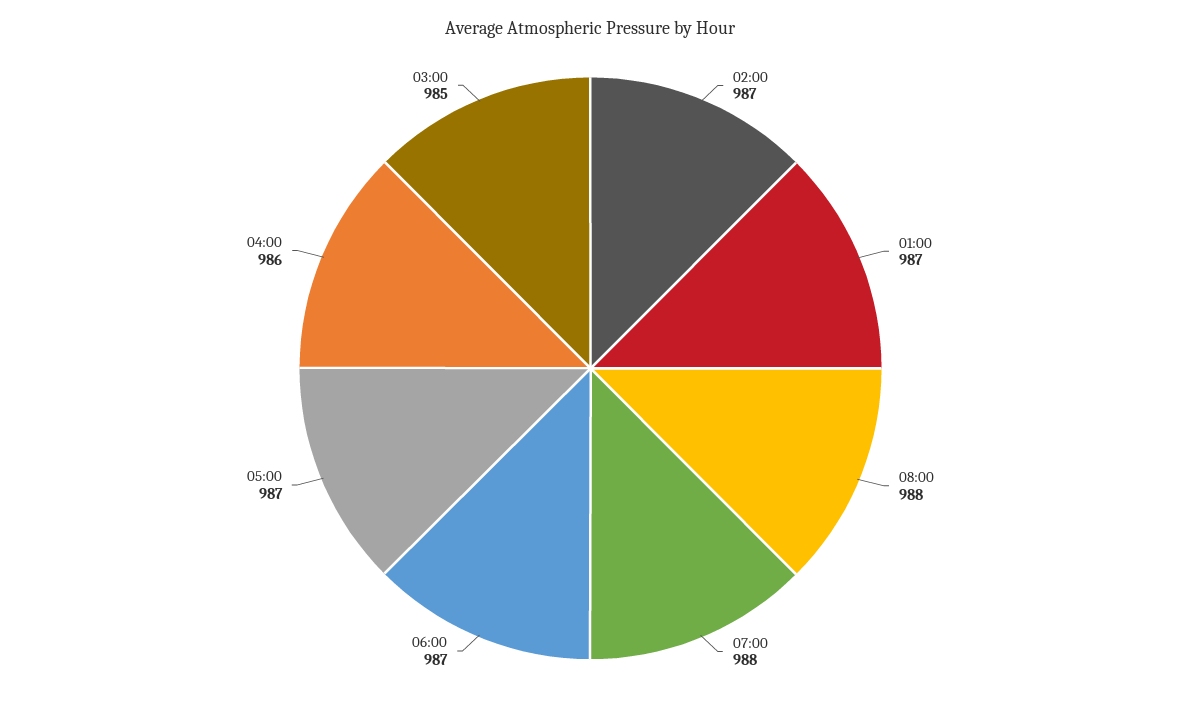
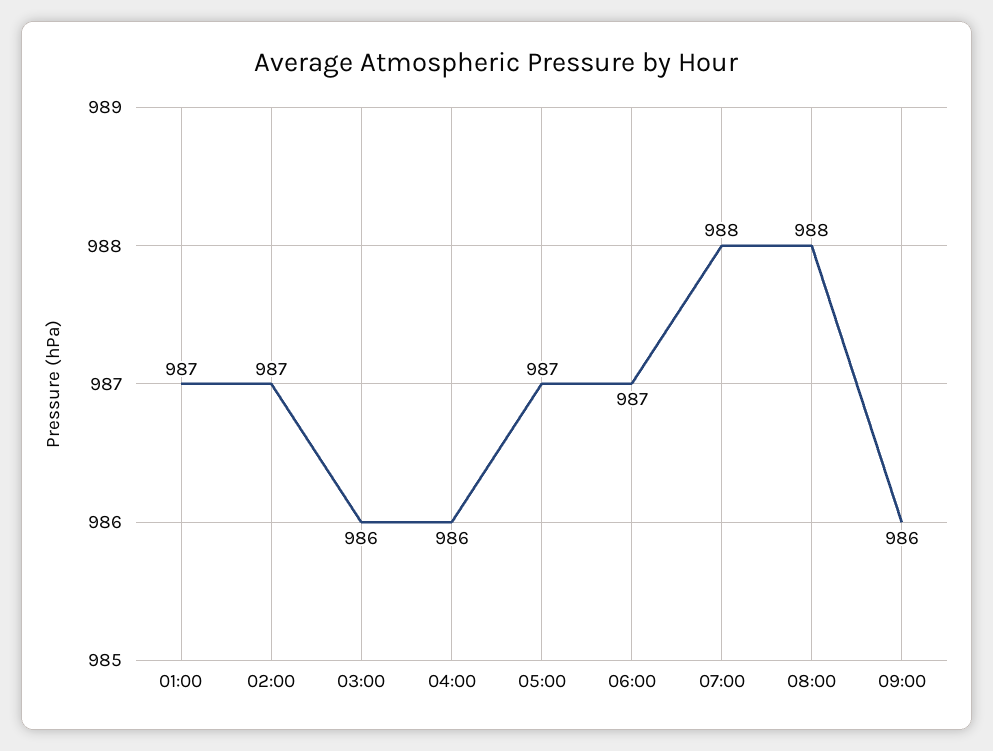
03:00: 985 -> 986
09:00: none -> 986

